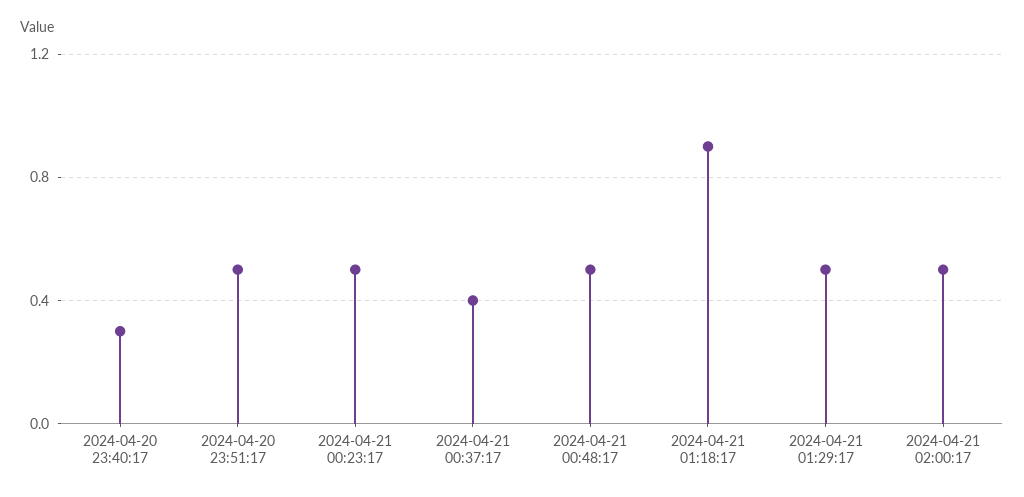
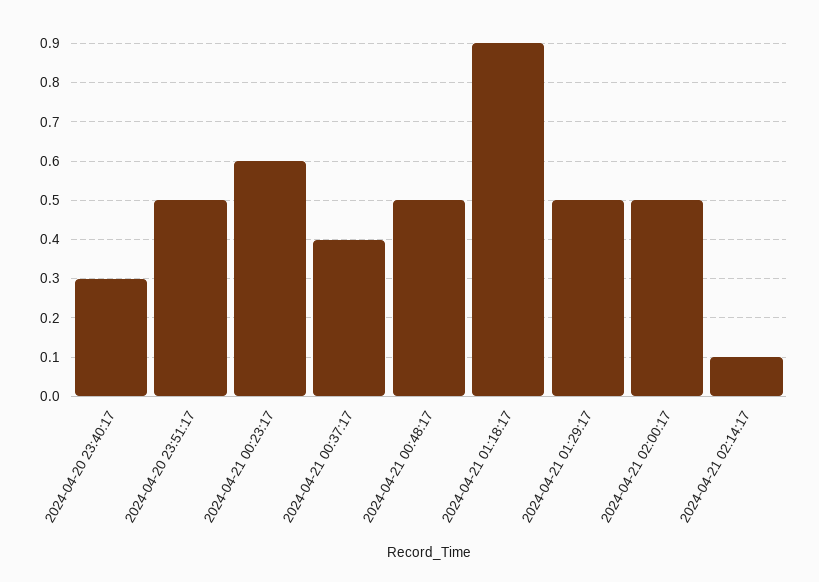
2024-04-21 00:23:17: 0.5 -> 0.6
2024-04-21 02:14:17: none -> 0.1

